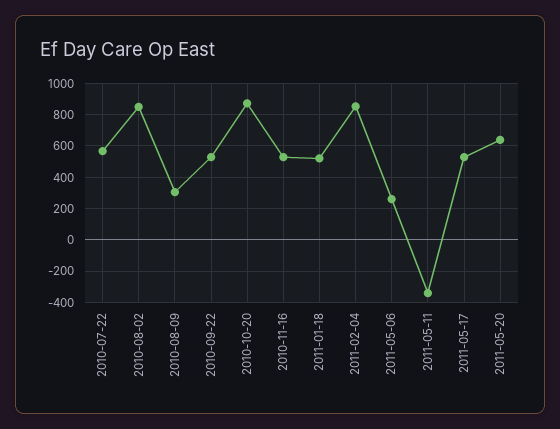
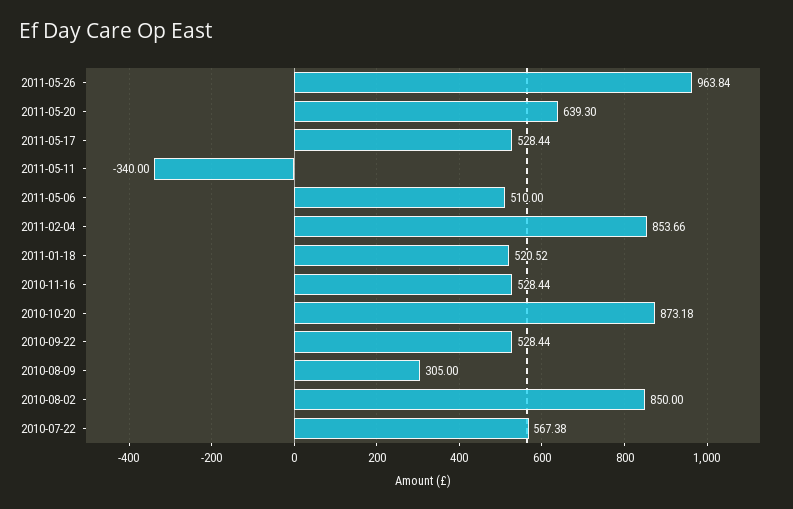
2011-05-06: 250 -> 510
2011-05-26: none -> 963.84

